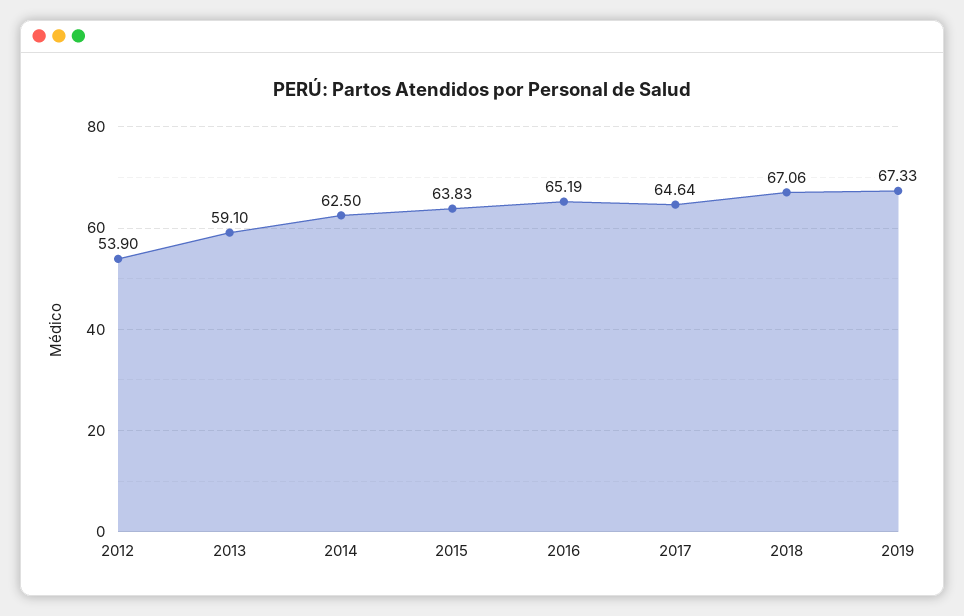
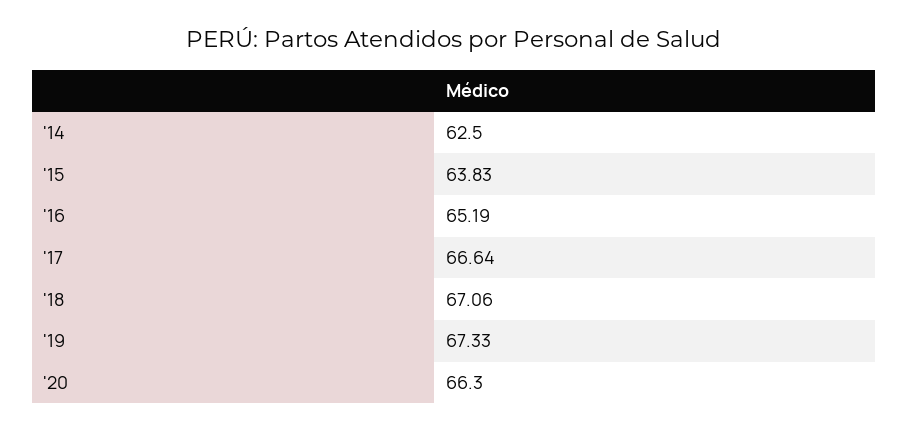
2012: 53.9 -> none
2013: 59.1 -> none
2017: 64.64 -> 66.64
'20: none -> 66.3

